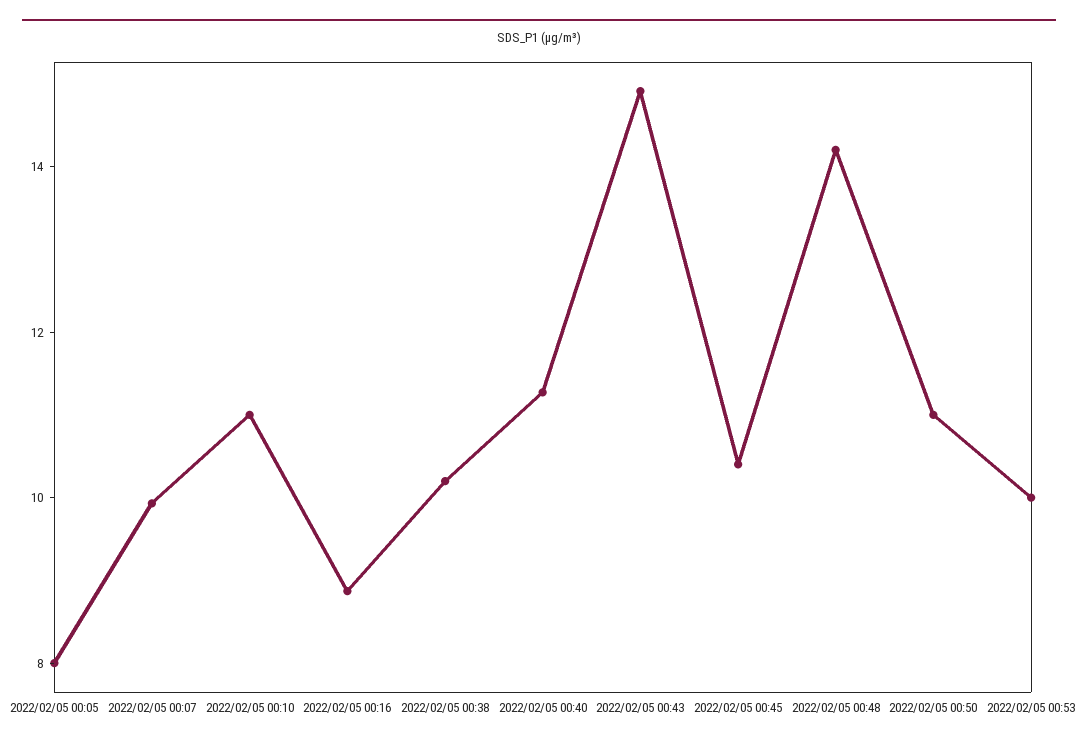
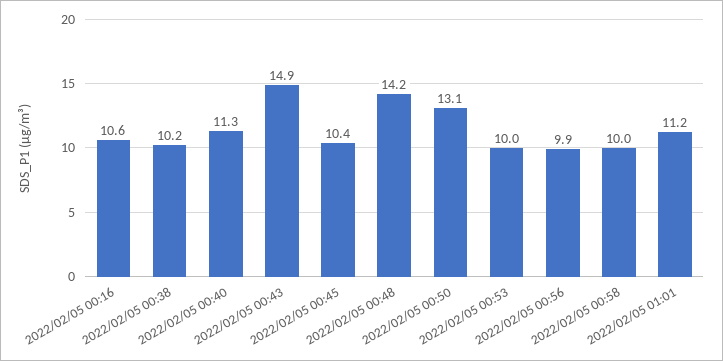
2022/02/05 00:05: 8 -> none
2022/02/05 00:07: 10 -> none
2022/02/05 00:10: 11 -> none
2022/02/05 00:16: 9 -> 10.6
2022/02/05 00:50: 11 -> 13.1
2022/02/05 00:56: none -> 9.9
2022/02/05 00:58: none -> 10
2022/02/05 01:01: none -> 11.2

